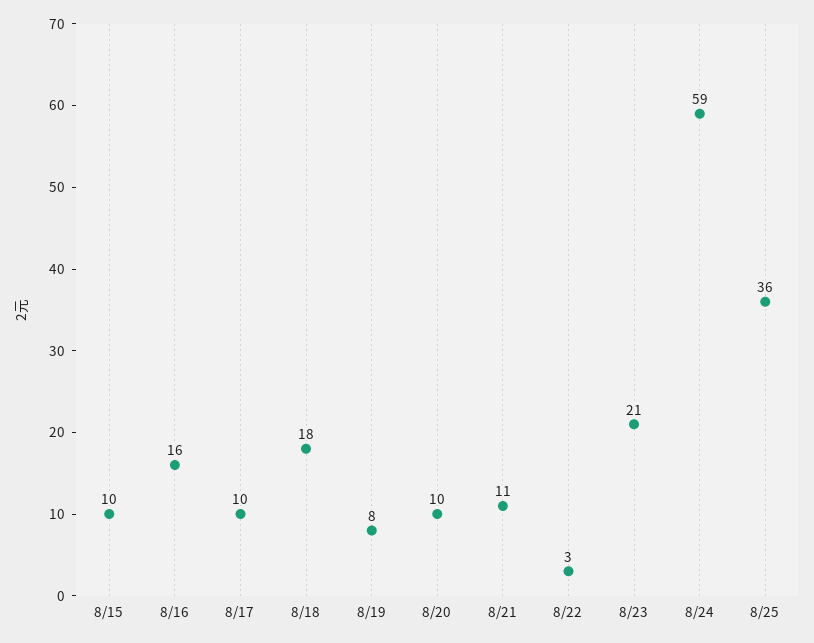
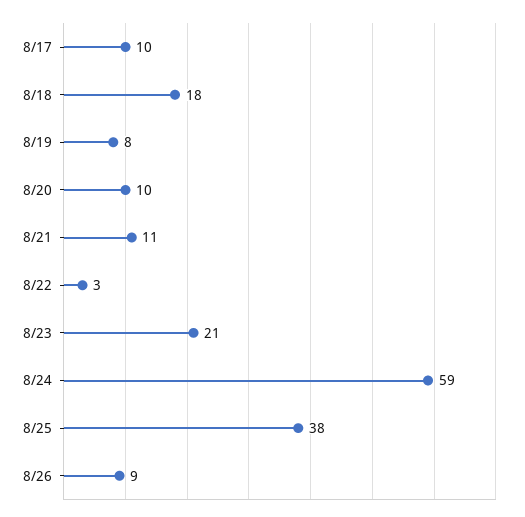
8/15: 10 -> none
8/16: 16 -> none
8/25: 36 -> 38
8/26: none -> 9

